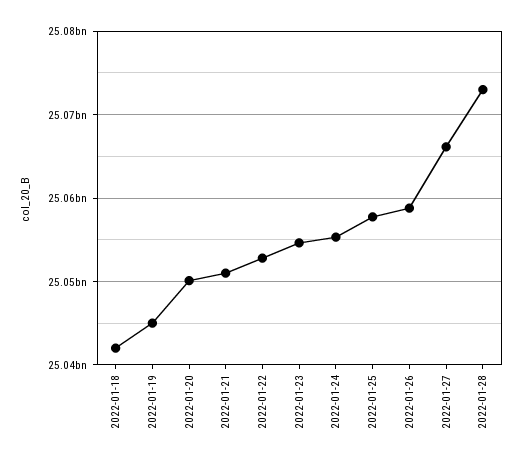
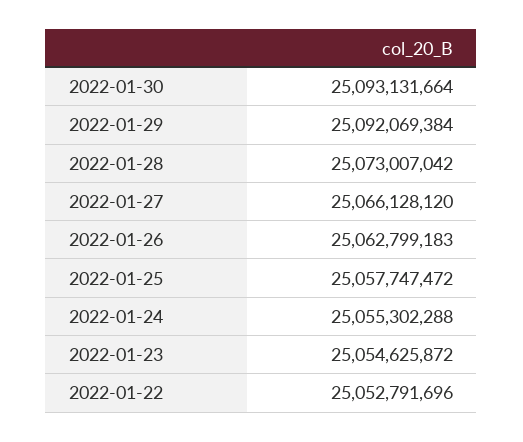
2022-01-18: 25042000000 -> none
2022-01-19: 25045000000 -> none
2022-01-20: 25050000000 -> none
2022-01-21: 25051000000 -> none
2022-01-26: 25059000000 -> 25062799183
2022-01-30: none -> 25093131664
2022-01-29: none -> 25092069384

